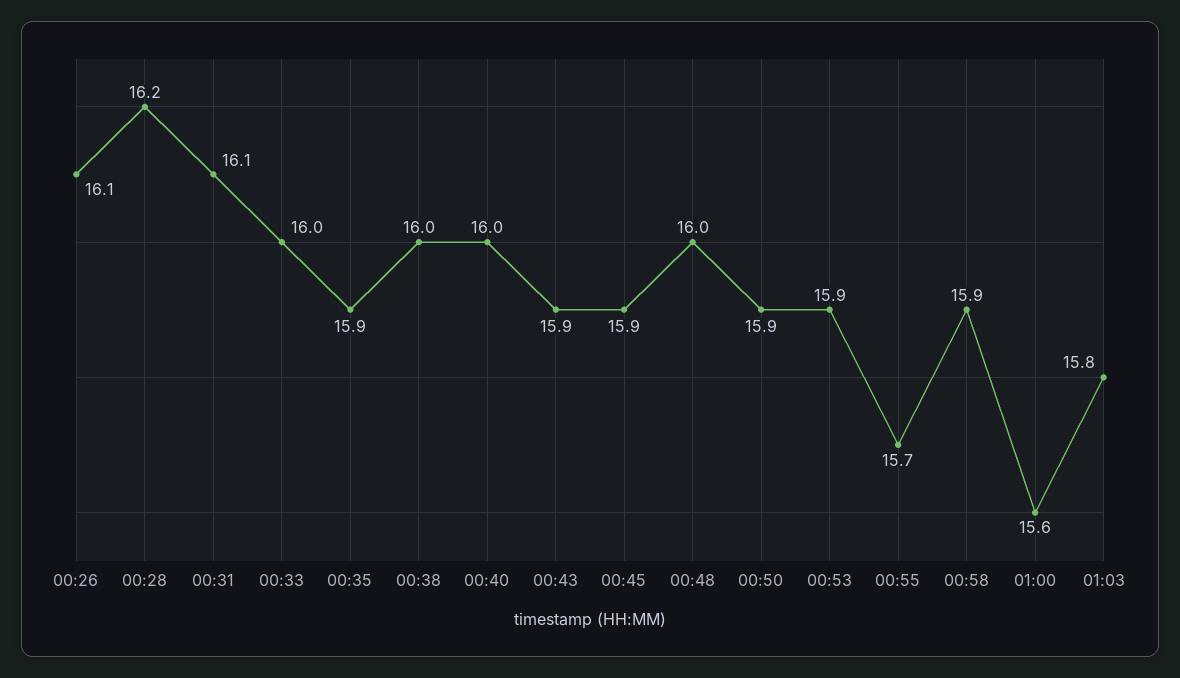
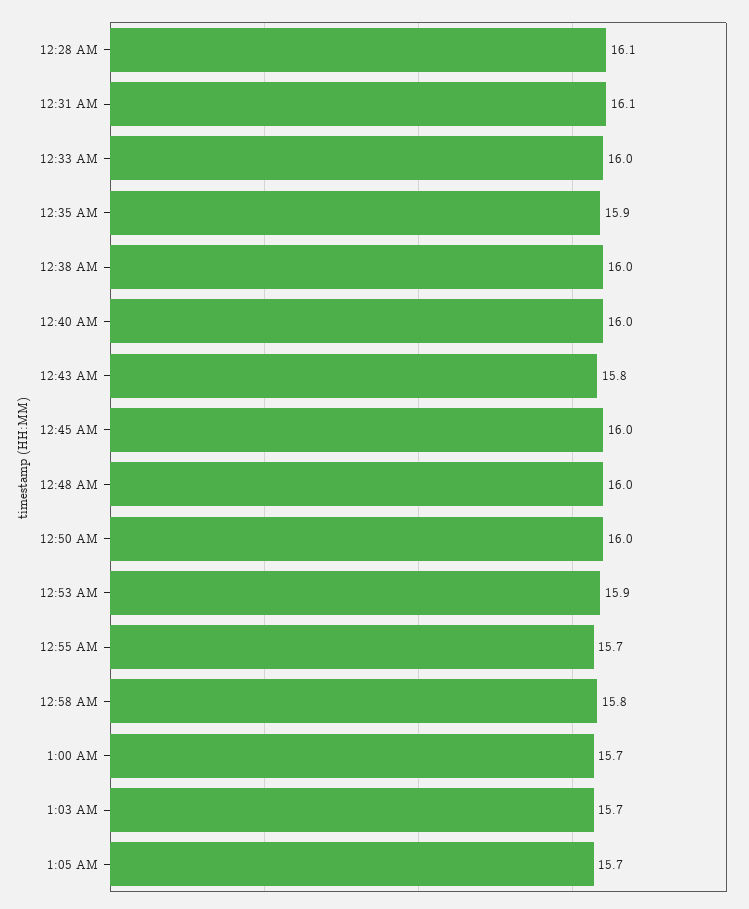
00:26: 16.1 -> none
00:28: 16.2 -> 16.1
00:43: 15.9 -> 15.8
00:45: 15.9 -> 16
00:50: 15.9 -> 16
00:58: 15.9 -> 15.8
01:00: 15.6 -> 15.7
01:03: 15.8 -> 15.7
1:05 AM: none -> 15.7

